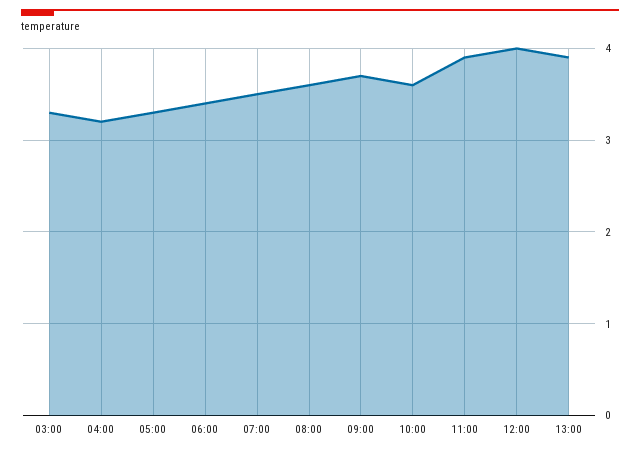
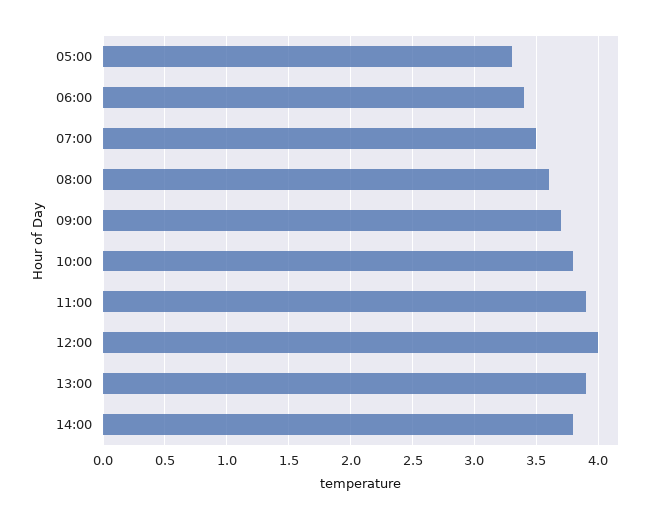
03:00: 3.3 -> none
04:00: 3.2 -> none
10:00: 3.6 -> 3.8
14:00: none -> 3.8

